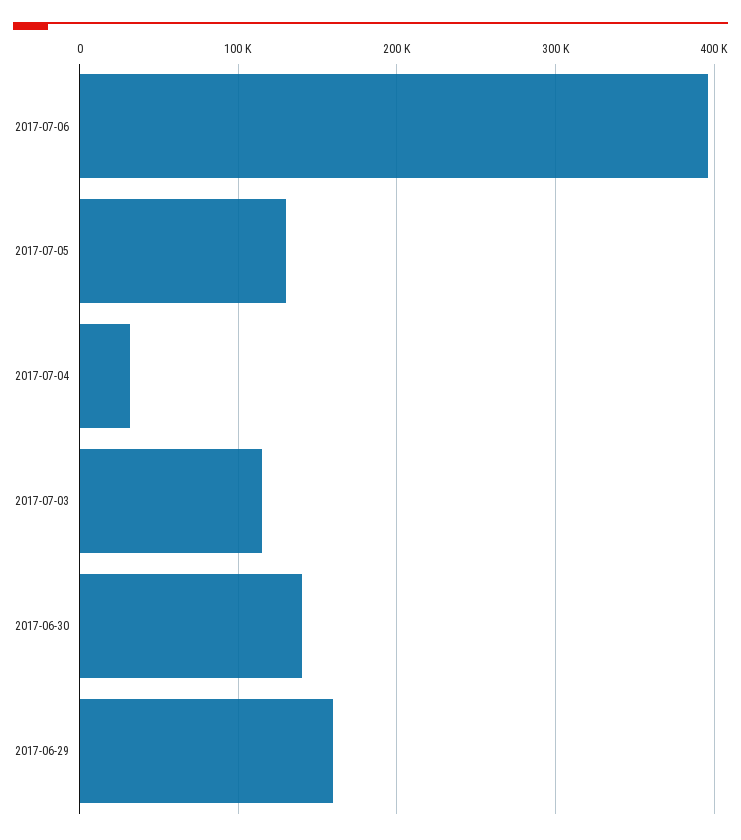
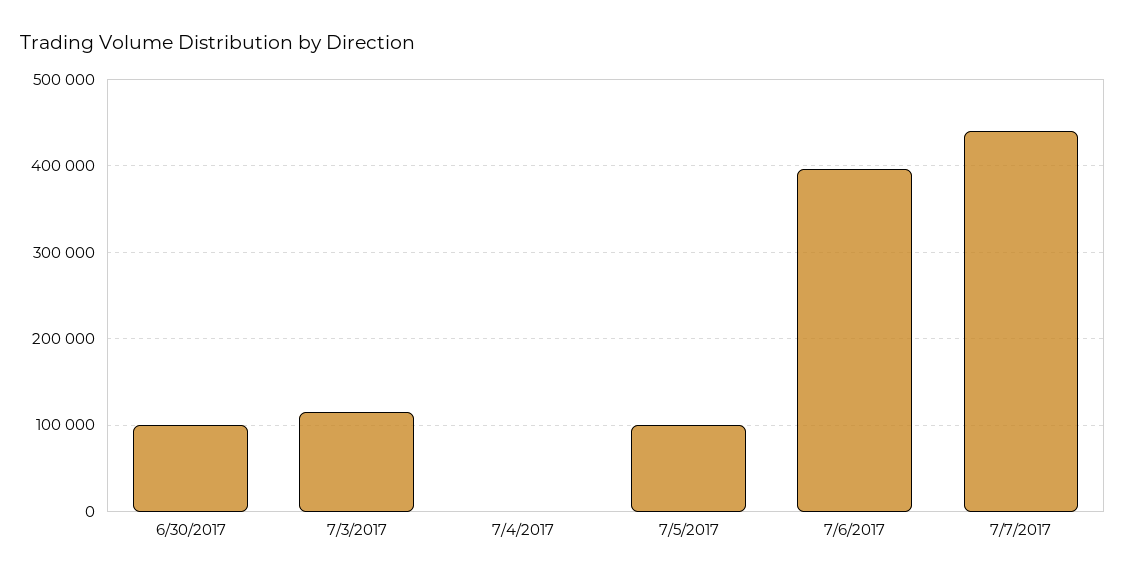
2017-07-05: 130000 -> 100000
2017-07-04: 30000 -> 0
2017-06-30: 140000 -> 100000
2017-06-29: 160000 -> none
7/7/2017: none -> 440000

